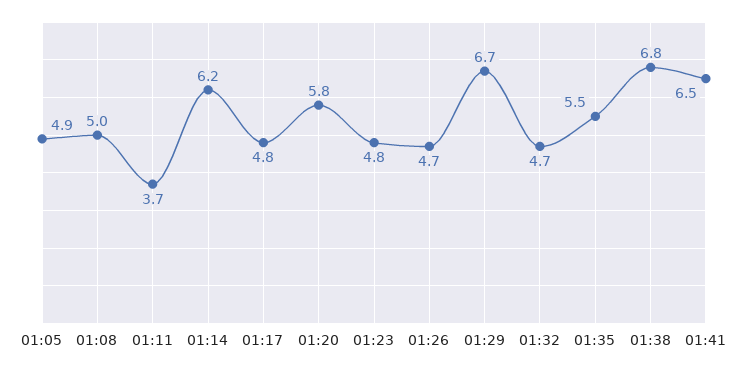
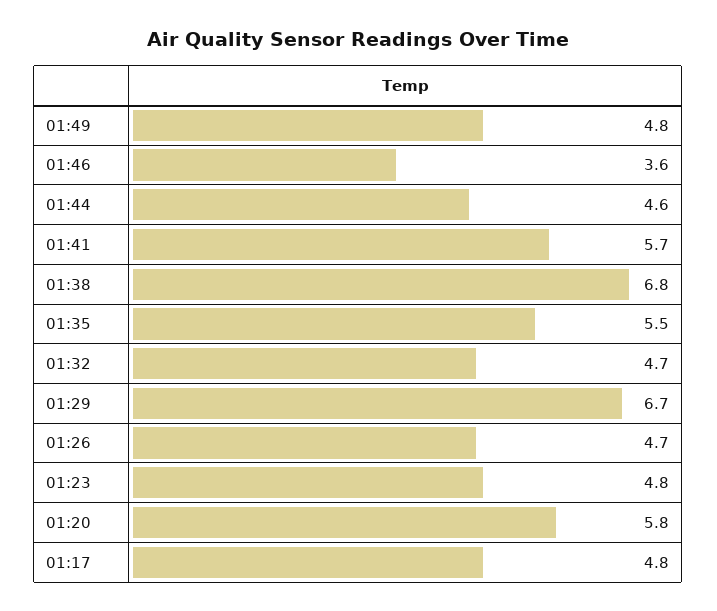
01:05: 4.9 -> none
01:08: 5 -> none
01:11: 3.7 -> none
01:14: 6.2 -> none
01:41: 6.5 -> 5.7
01:49: none -> 4.8
01:46: none -> 3.6
01:44: none -> 4.6

